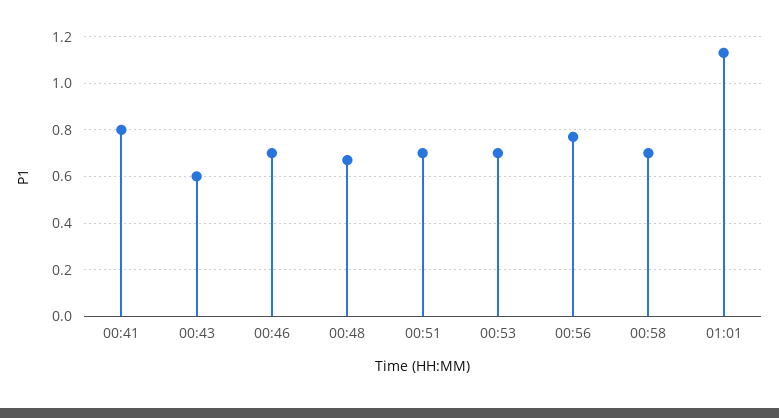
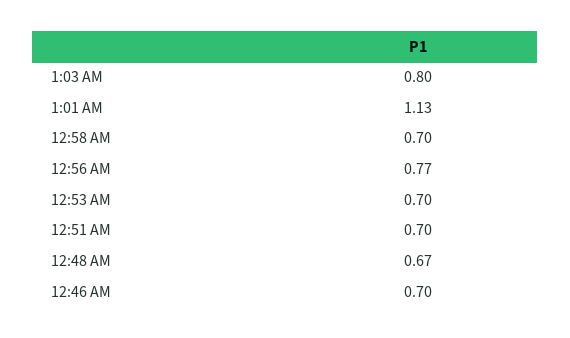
00:41: 0.8 -> none
00:43: 0.6 -> none
1:03 AM: none -> 0.8

